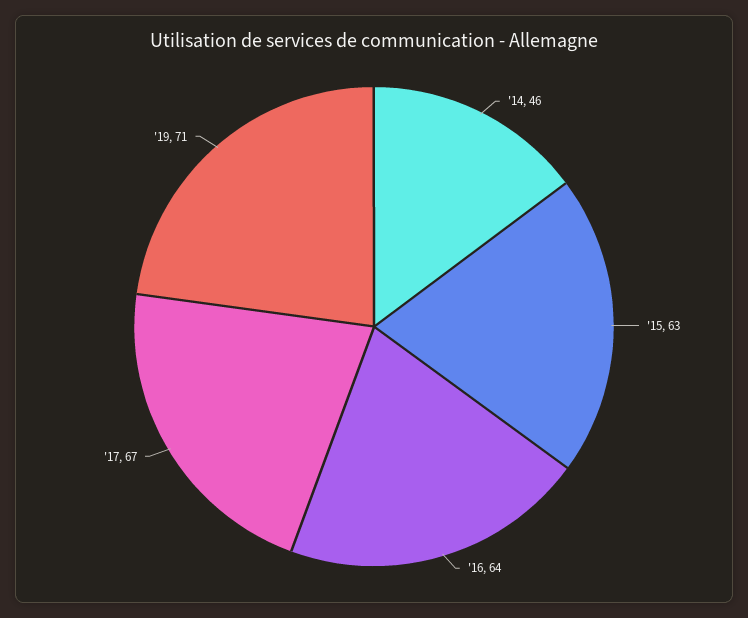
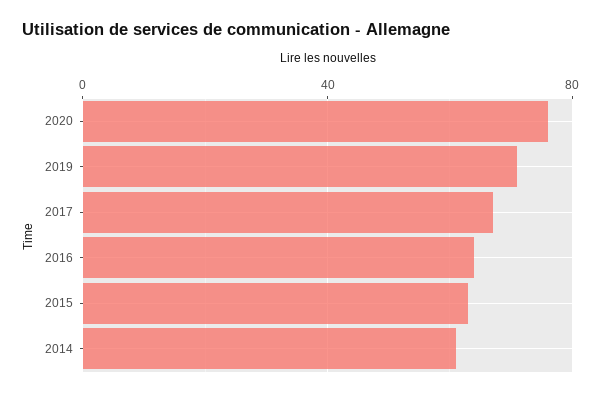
'14: 46 -> 60
2020: none -> 75

